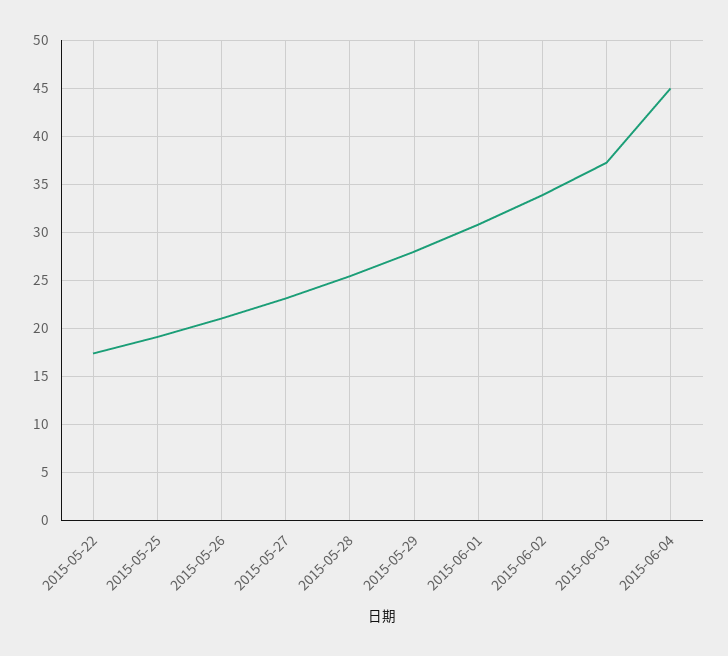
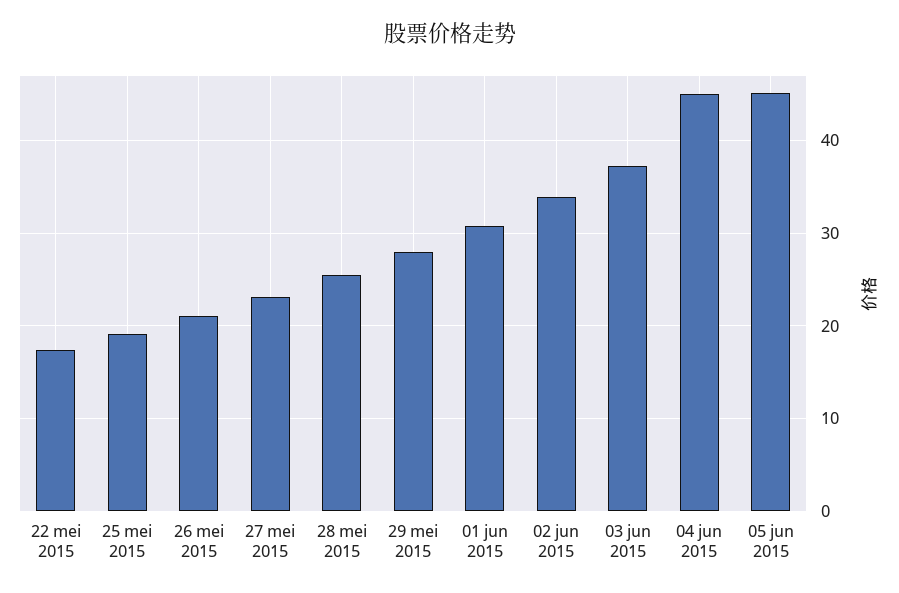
05 jun 2015: none -> 45

